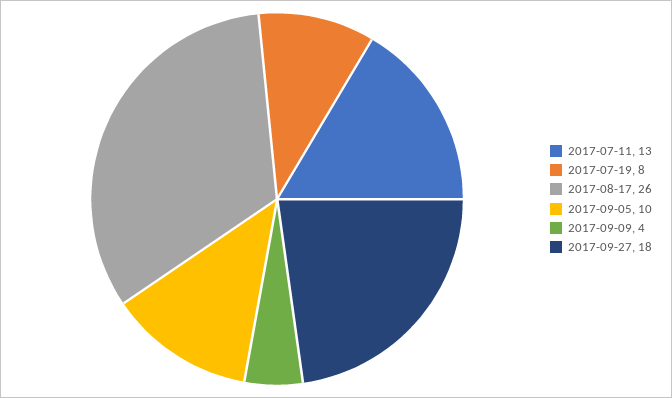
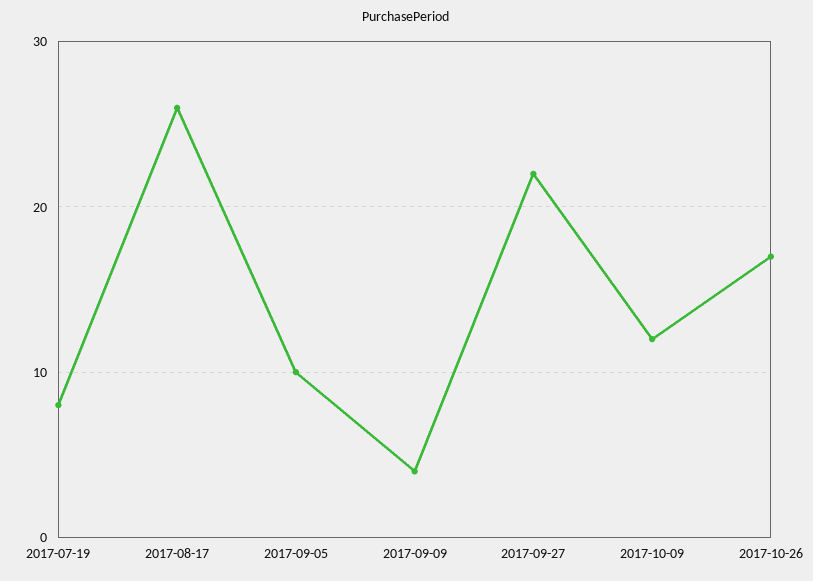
2017-07-11: 13 -> none
2017-09-27: 18 -> 22
2017-10-09: none -> 12
2017-10-26: none -> 17

